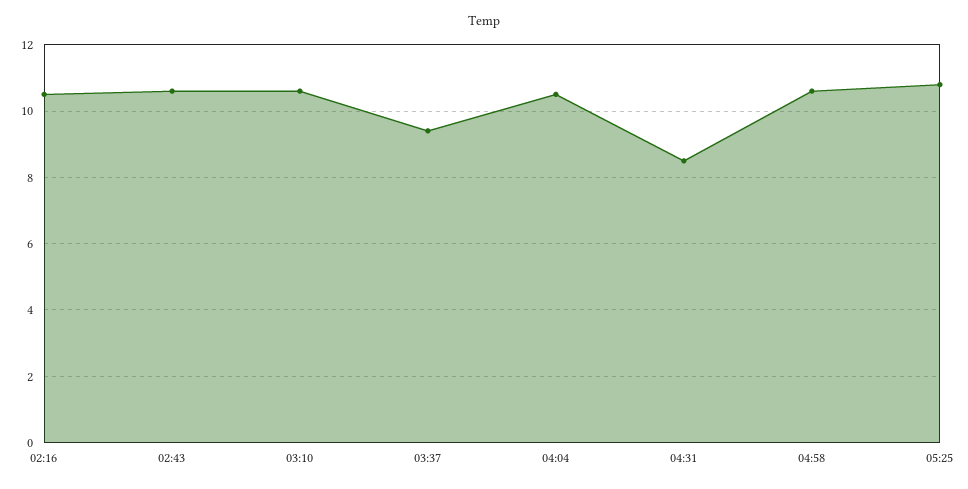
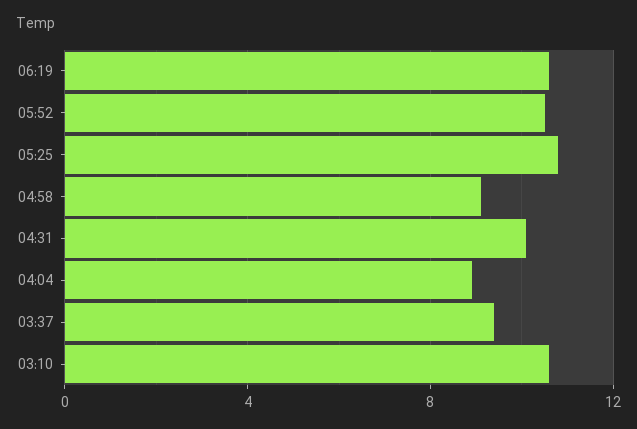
02:16: 10.5 -> none
02:43: 10.5 -> none
04:04: 10.5 -> 9
04:31: 8.5 -> 10
04:58: 10.5 -> 9
06:19: none -> 10.5
05:52: none -> 10.5

